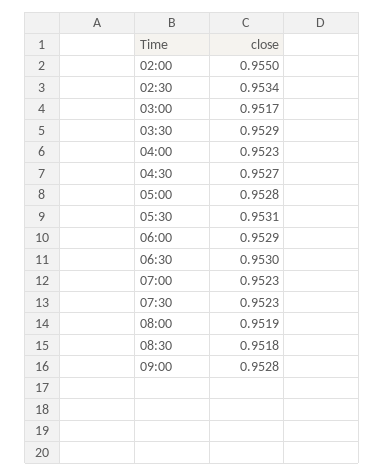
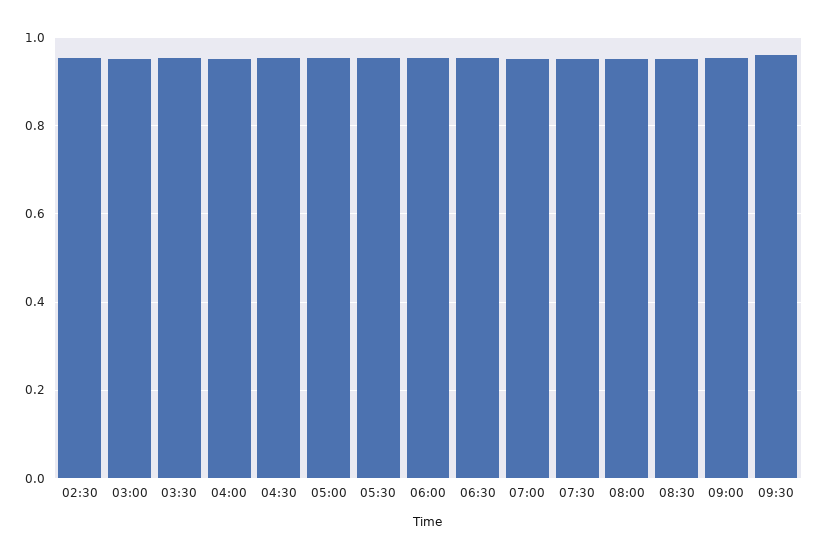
02:00: 0.955 -> none
09:30: none -> 0.96

